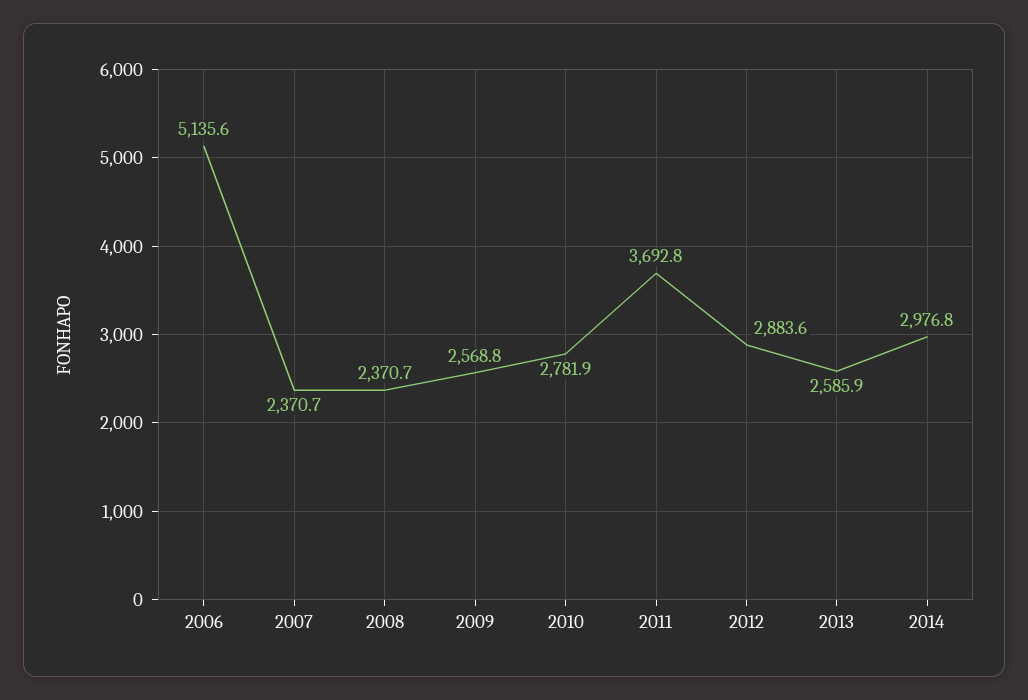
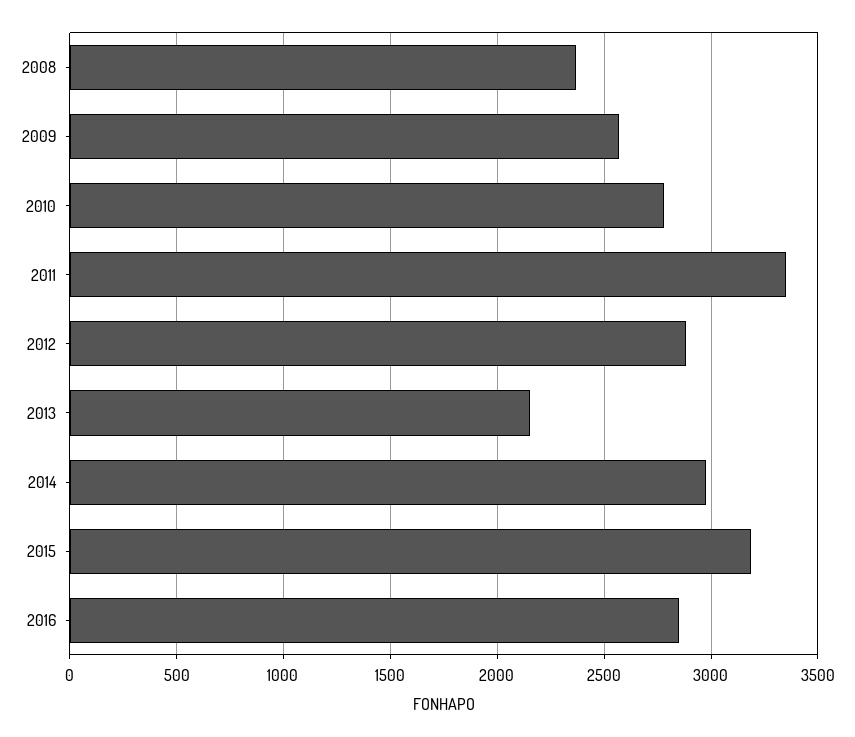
2006: 5135.6 -> none
2007: 2370.7 -> none
2011: 3692.8 -> 3350
2013: 2585.9 -> 2150
2015: none -> 3200
2016: none -> 2850

